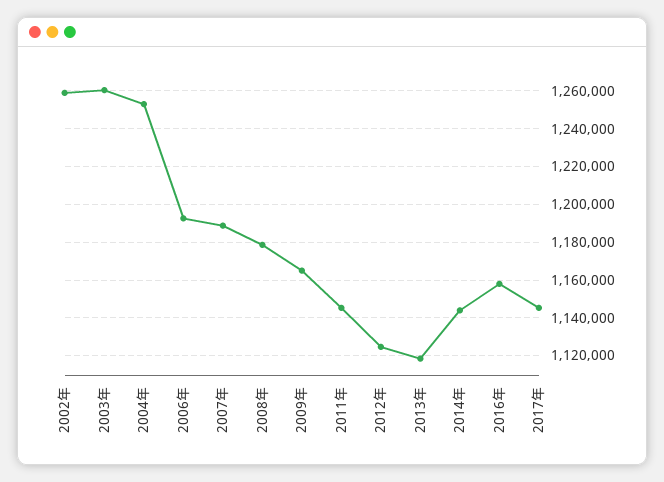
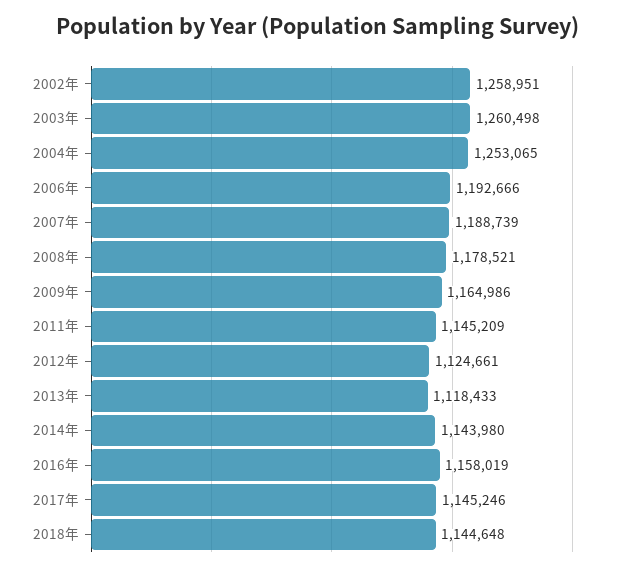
2018年: none -> 1144648

